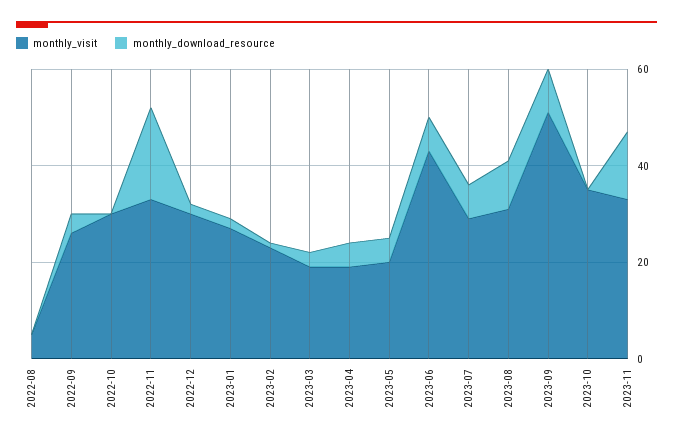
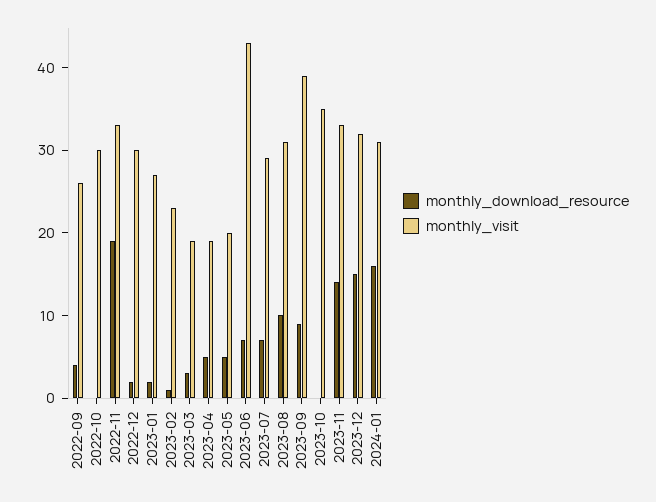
monthly_visit, 2022-08: 5 -> none
monthly_download_resource, 2022-08: 0 -> none
monthly_visit, 2023-09: 50 -> 39
monthly_download_resource, 2023-12: none -> 15
monthly_visit, 2023-12: none -> 32
monthly_download_resource, 2024-01: none -> 16
monthly_visit, 2024-01: none -> 31

